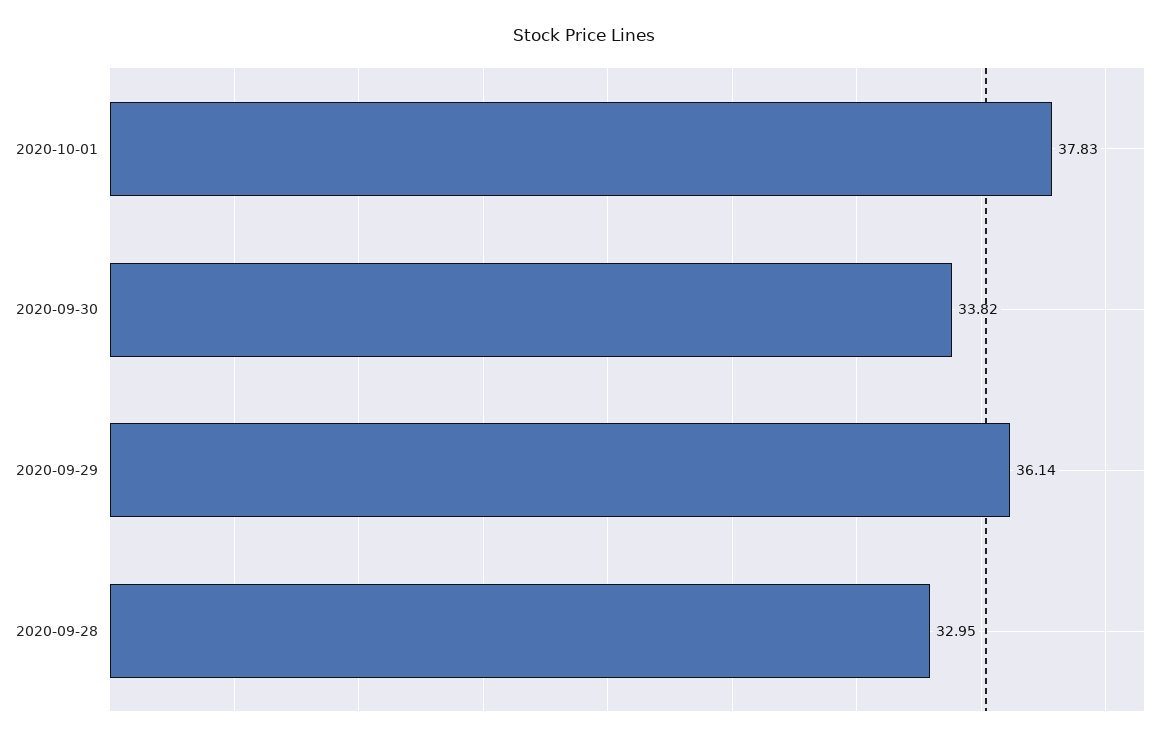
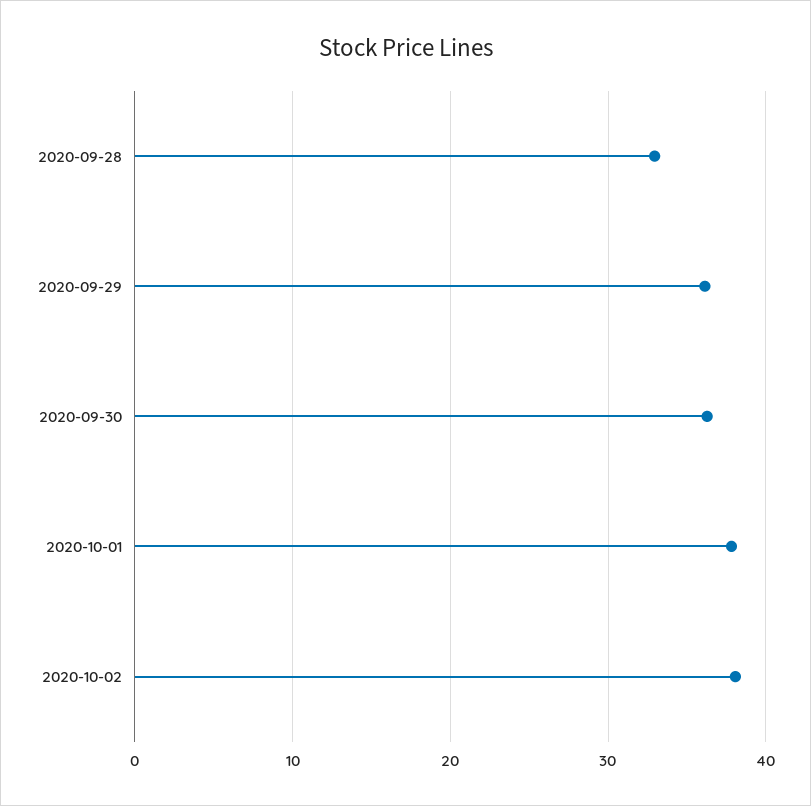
2020-09-30: 33.82 -> 36
2020-10-02: none -> 38

